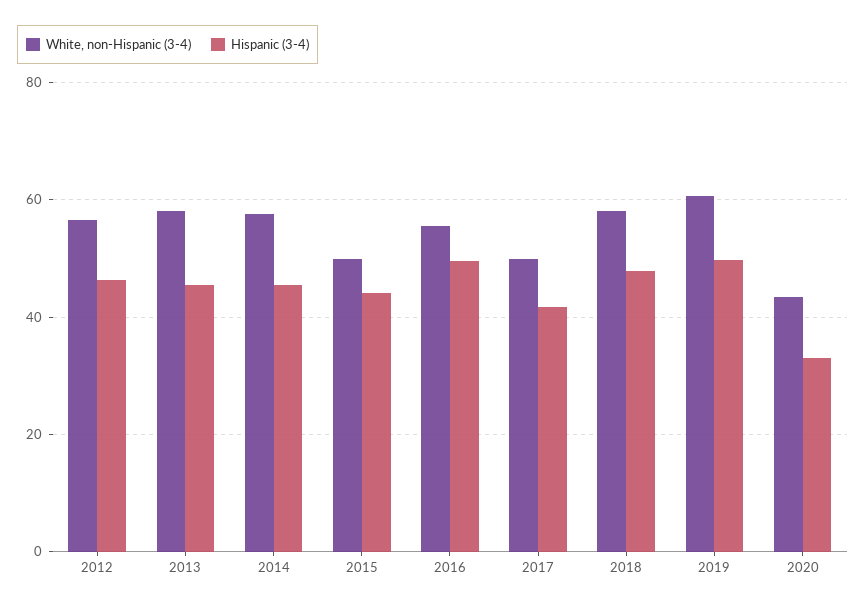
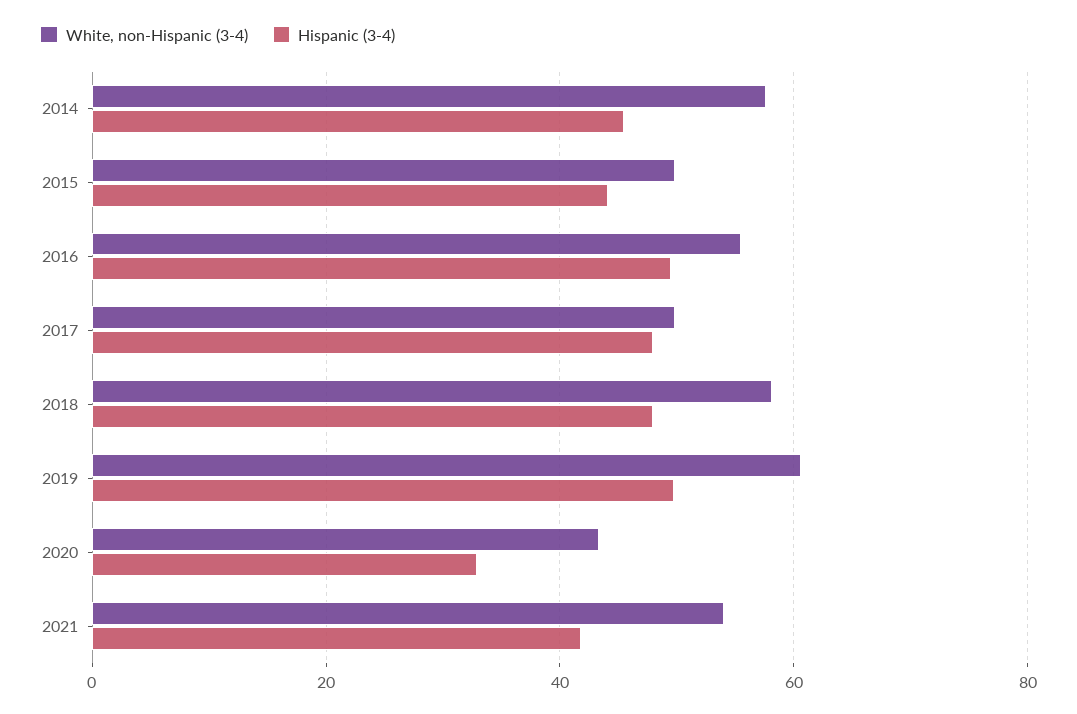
White, non-Hispanic (3-4), 2012: 56 -> none
Hispanic (3-4), 2012: 46 -> none
White, non-Hispanic (3-4), 2013: 58 -> none
Hispanic (3-4), 2013: 46 -> none
Hispanic (3-4), 2017: 42 -> 48
White, non-Hispanic (3-4), 2021: none -> 54
Hispanic (3-4), 2021: none -> 42

